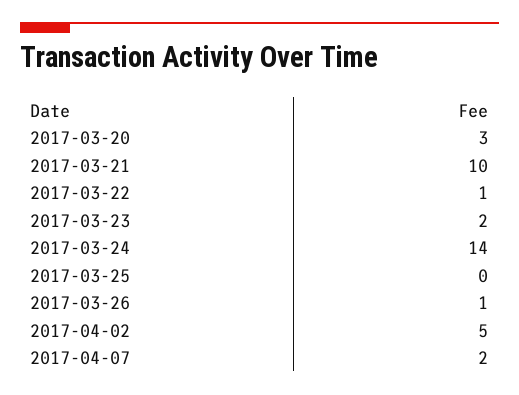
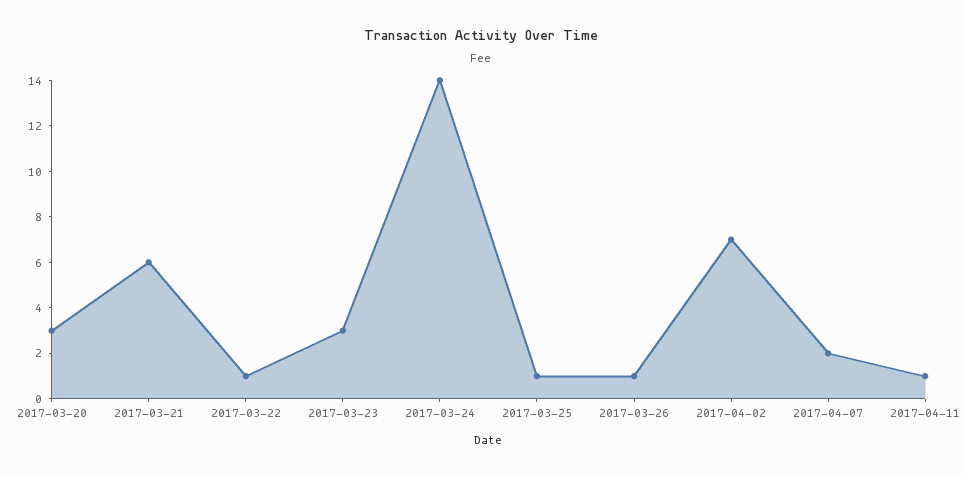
2017-03-21: 10 -> 6
2017-03-23: 2 -> 3
2017-03-25: 0 -> 1
2017-04-02: 5 -> 7
2017-04-11: none -> 1

